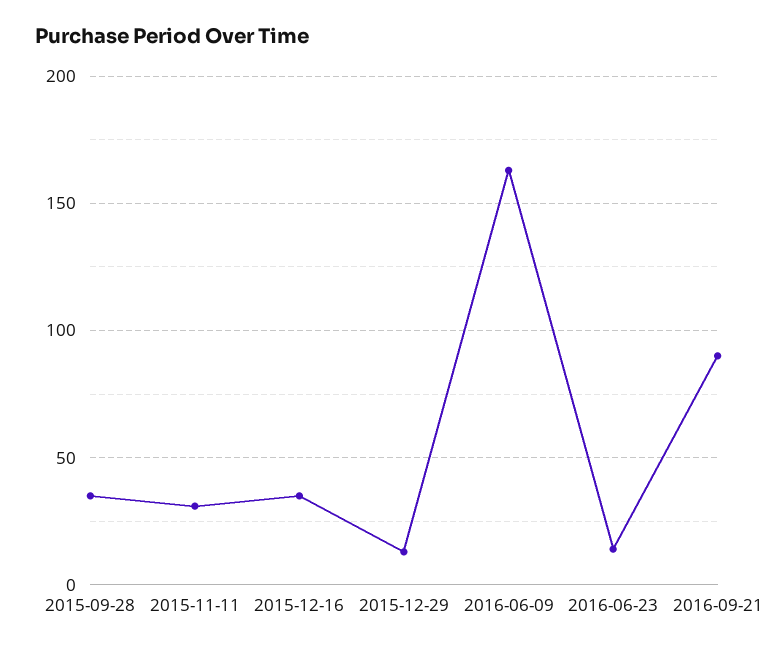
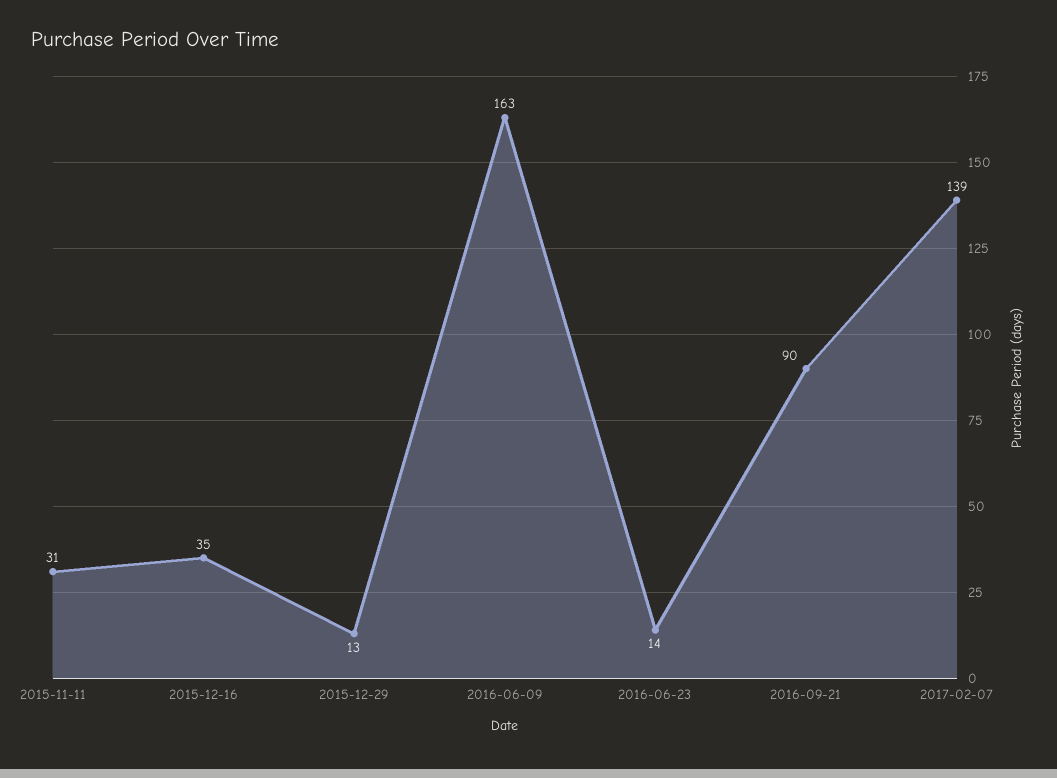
2015-09-28: 35 -> none
2017-02-07: none -> 139

